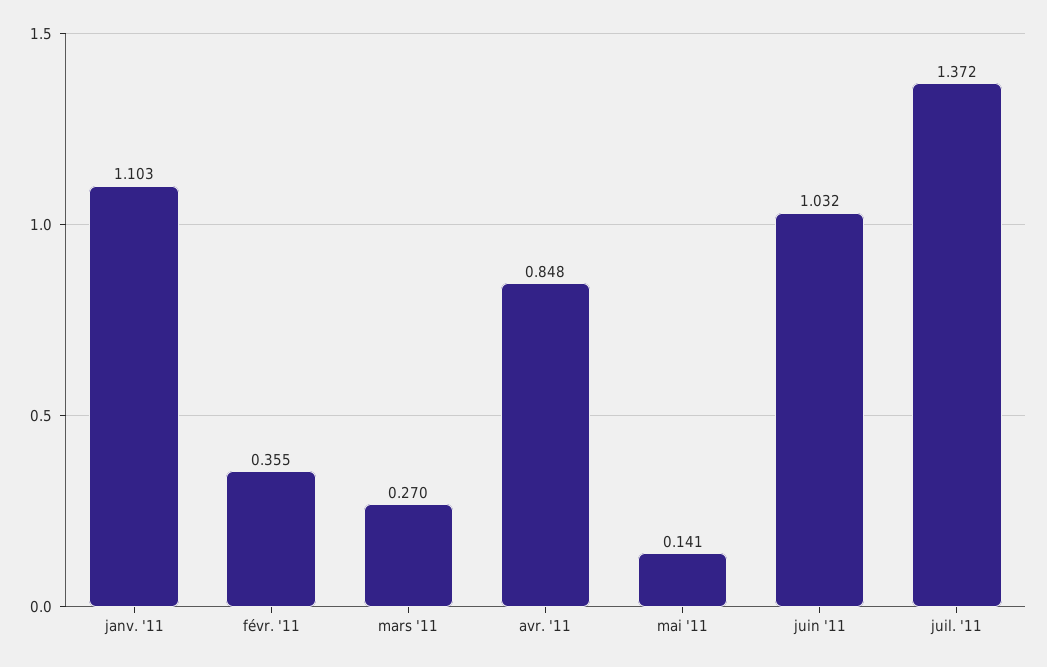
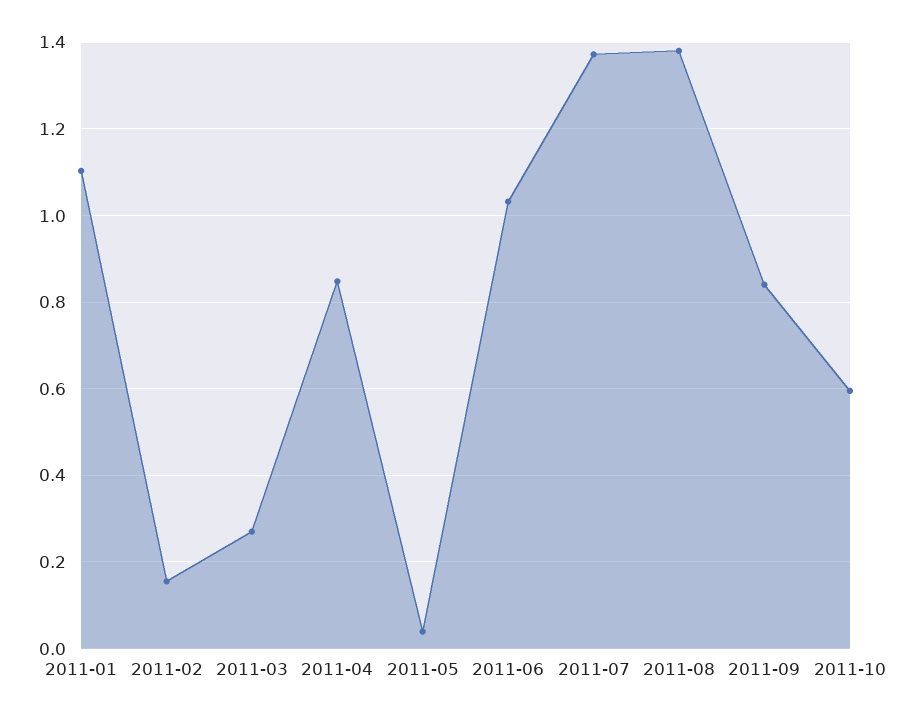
févr. '11: 0.355 -> 0.16
mai '11: 0.141 -> 0.04
2011-08: none -> 1.38
2011-09: none -> 0.84
2011-10: none -> 0.6

